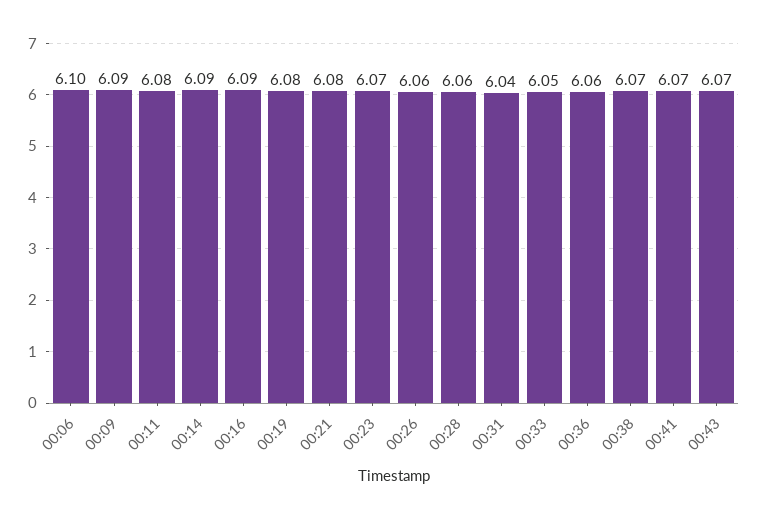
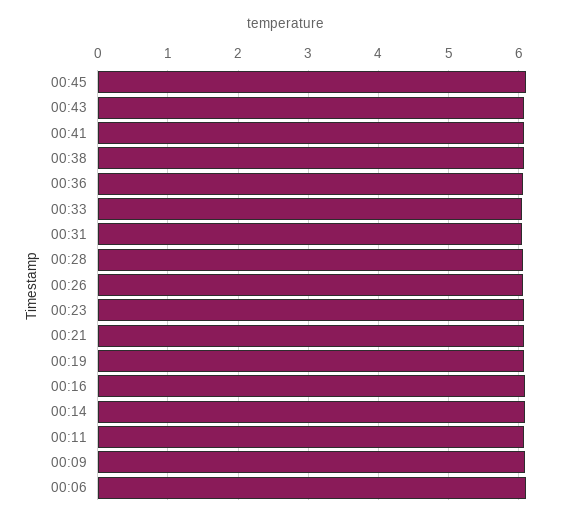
00:45: none -> 6.1

